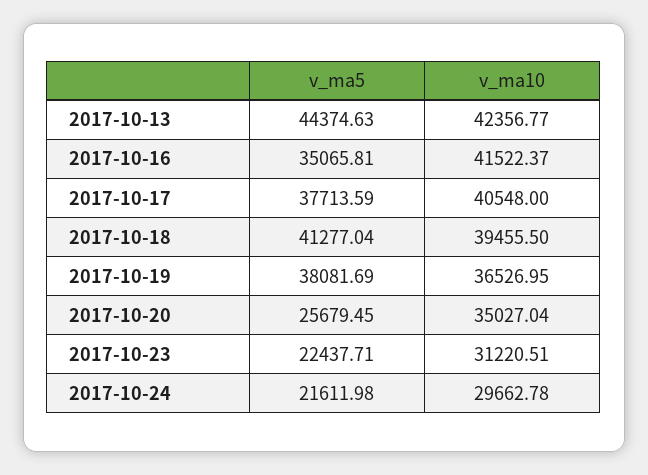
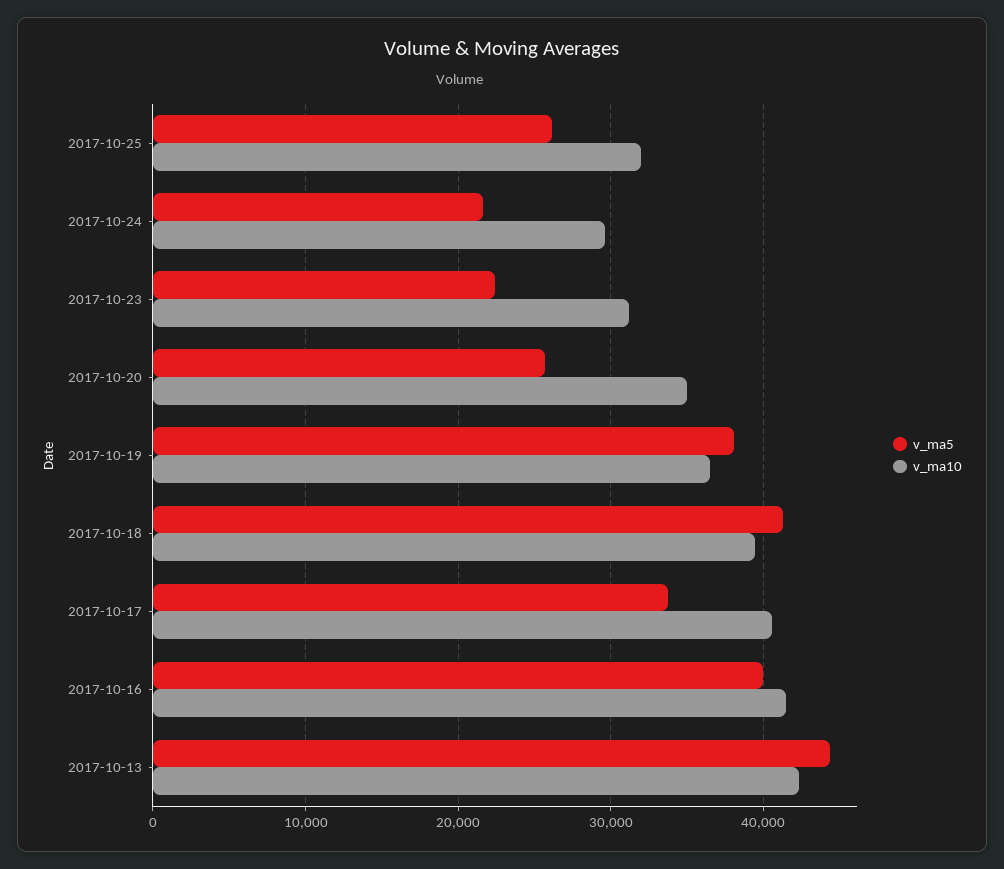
v_ma5, 2017-10-16: 35065.81 -> 40000
v_ma5, 2017-10-17: 37713.59 -> 34000
v_ma5, 2017-10-25: none -> 26000
v_ma10, 2017-10-25: none -> 32000

